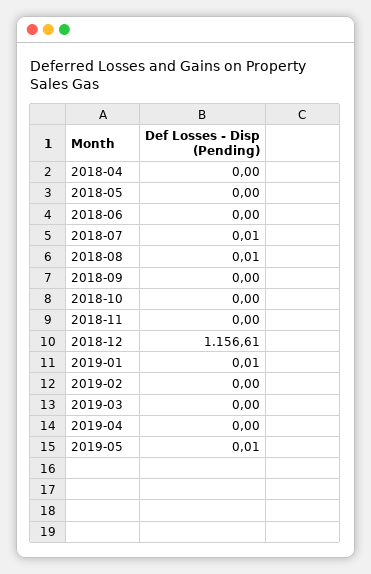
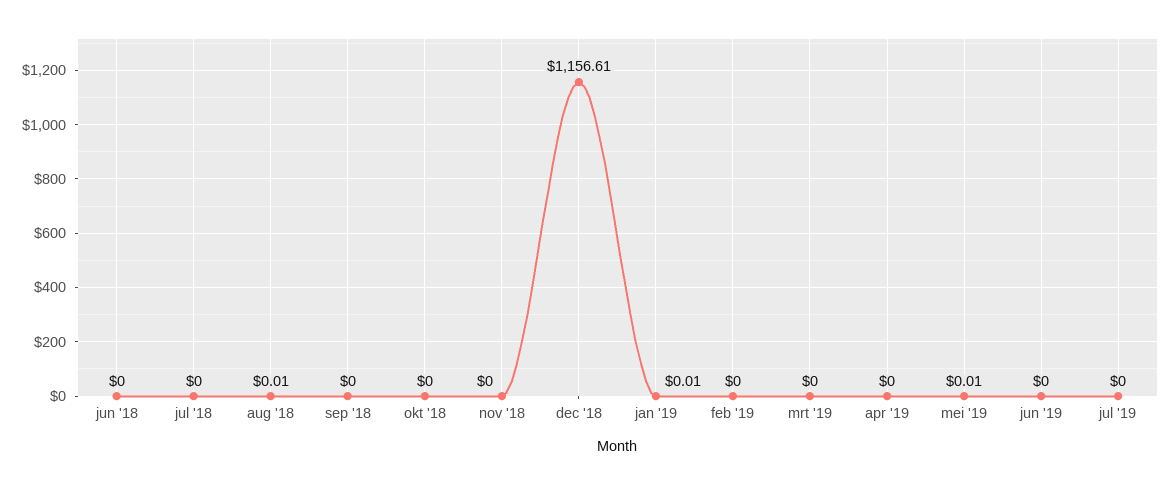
2018-04: 0 -> none
2018-05: 0 -> none
2018-07: 0.01 -> 0
jun '19: none -> 0
jul '19: none -> 0

